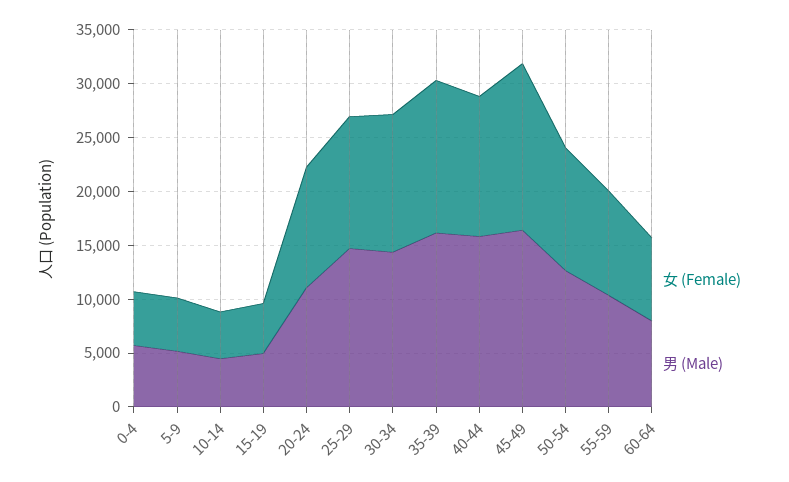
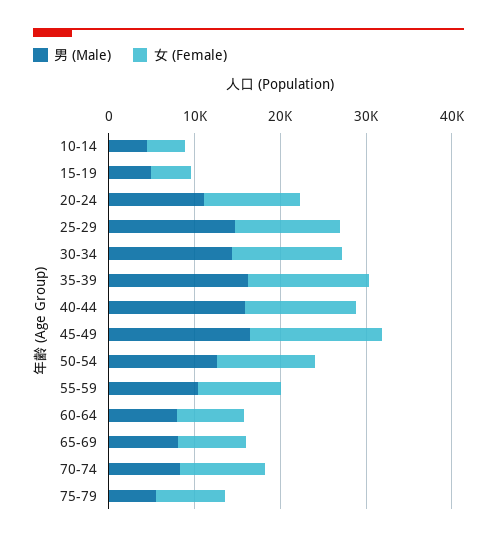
女 (Female), 0-4: 5000 -> none
男 (Male), 0-4: 6000 -> none
女 (Female), 5-9: 5000 -> none
男 (Male), 5-9: 5000 -> none
男 (Male), 65-69: none -> 8000
女 (Female), 65-69: none -> 8000
男 (Male), 70-74: none -> 8000
女 (Female), 70-74: none -> 10000
男 (Male), 75-79: none -> 6000
女 (Female), 75-79: none -> 8000

